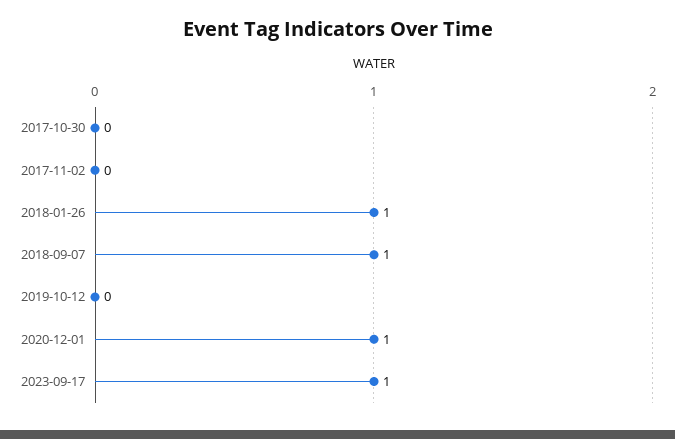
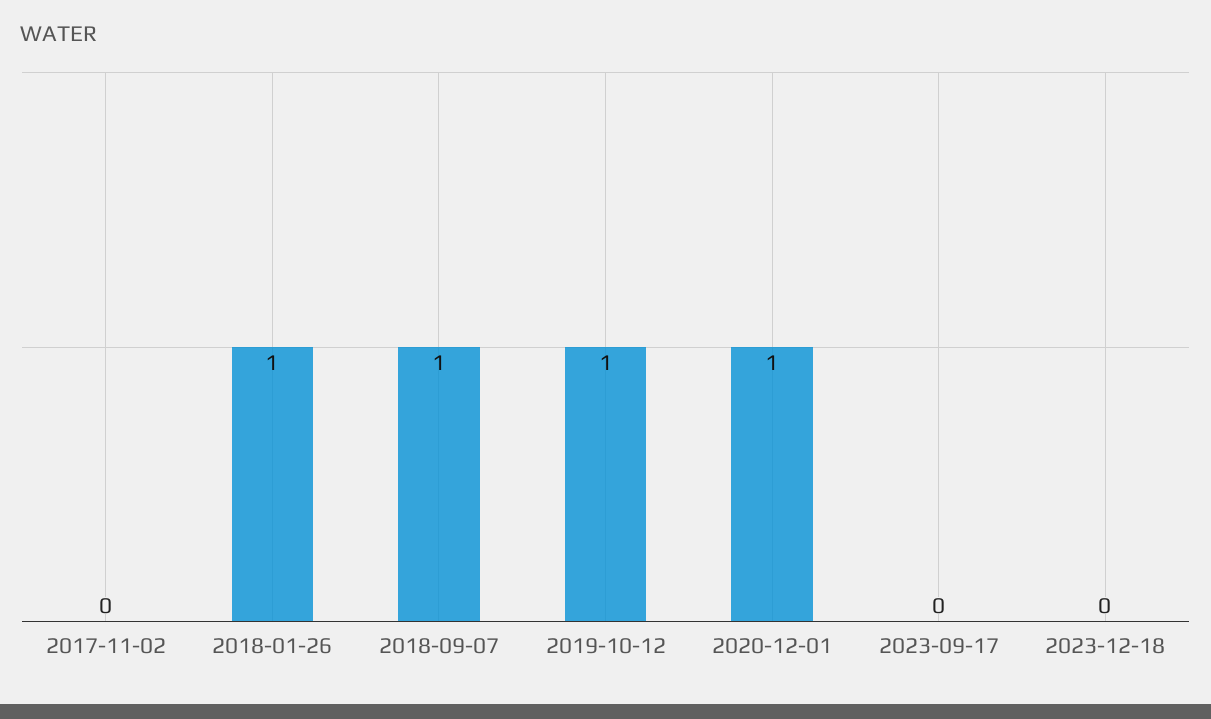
2017-10-30: 0 -> none
2019-10-12: 0 -> 1
2023-09-17: 1 -> 0
2023-12-18: none -> 0

